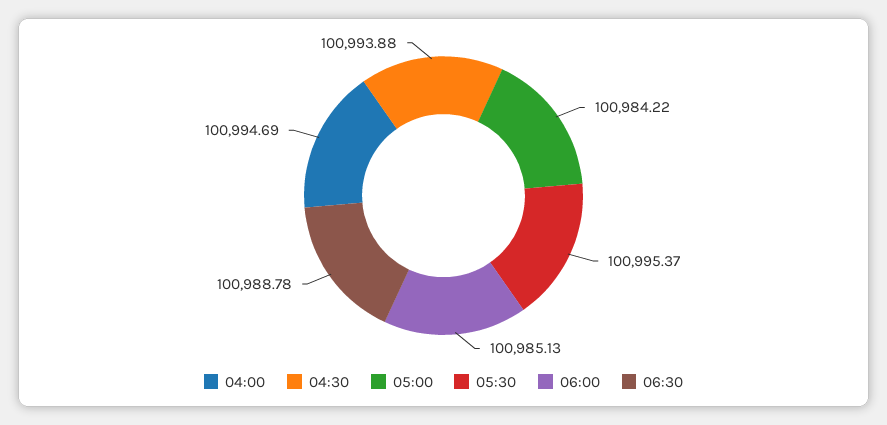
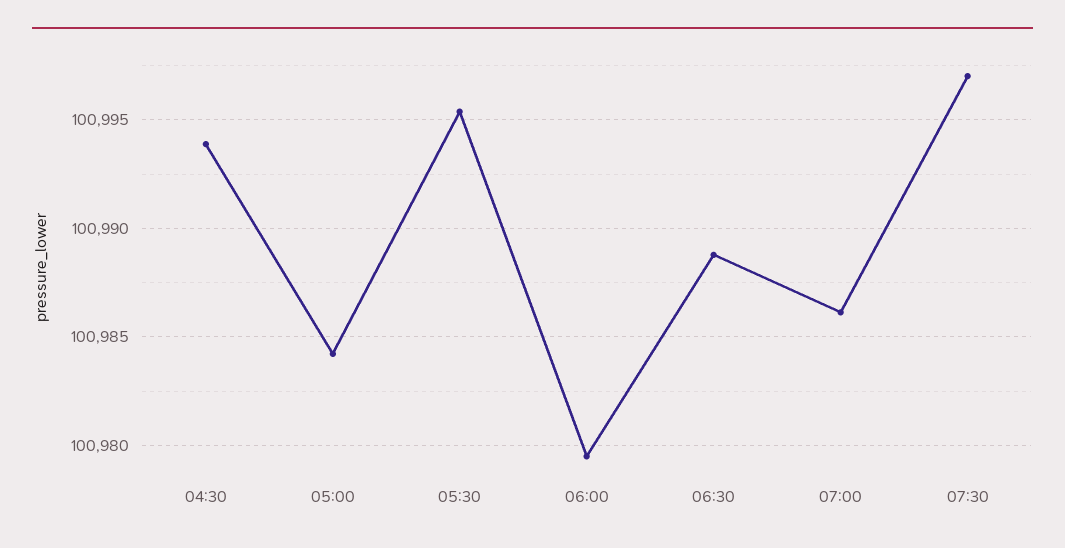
04:00: 100994.69 -> none
06:00: 100985.13 -> 100979.5
07:00: none -> 100986
07:30: none -> 100997

